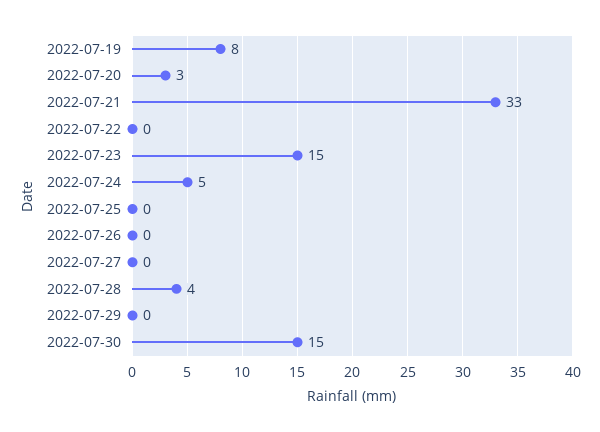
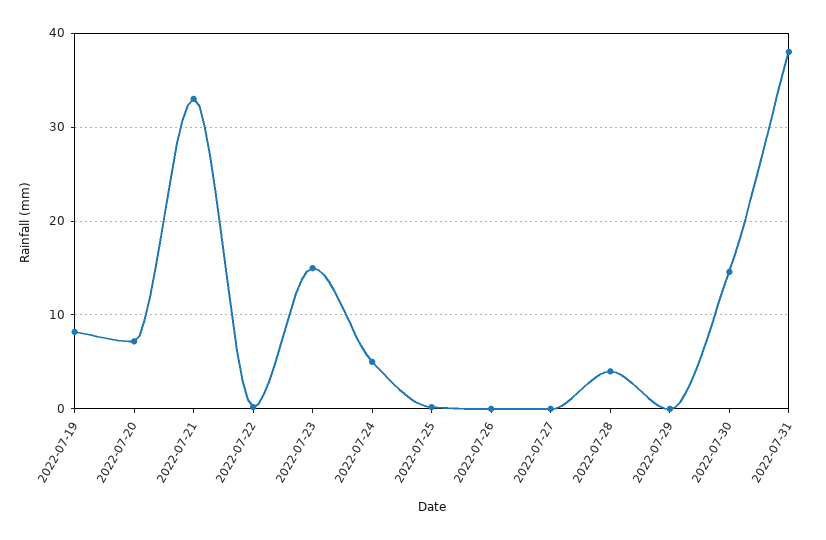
2022-07-20: 3 -> 7
2022-07-31: none -> 38

